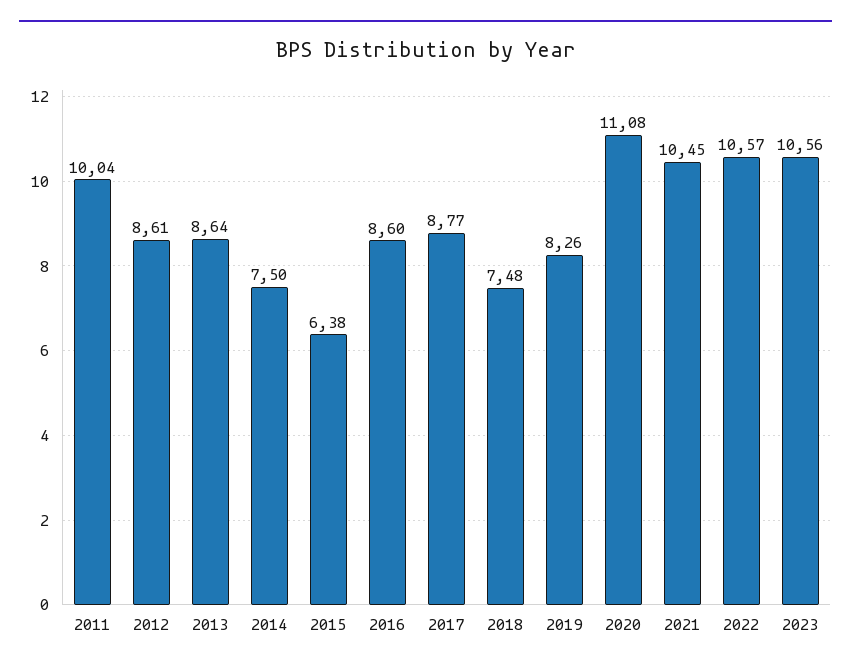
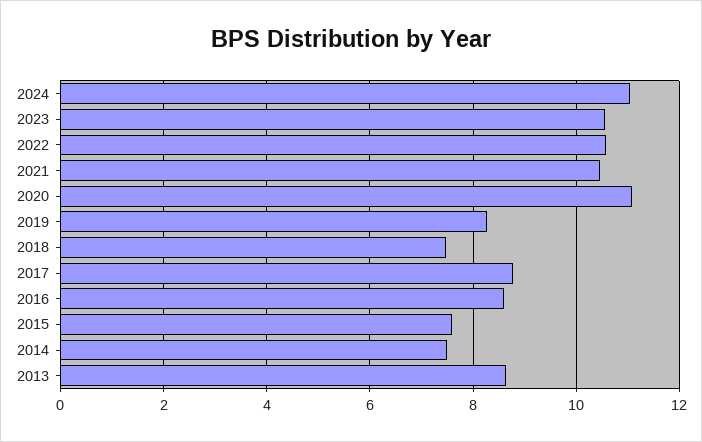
2011: 10.04 -> none
2012: 8.61 -> none
2015: 6.38 -> 7.6
2024: none -> 11

